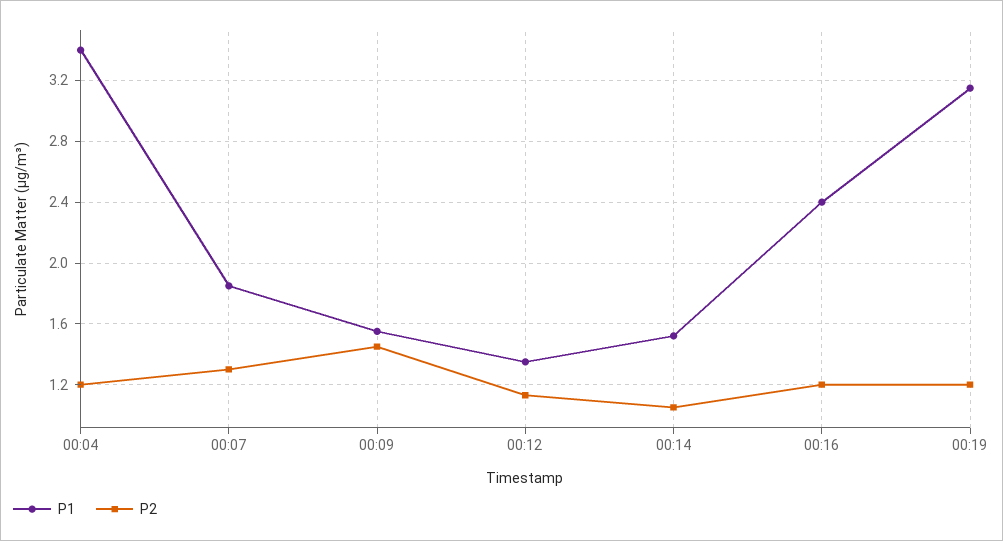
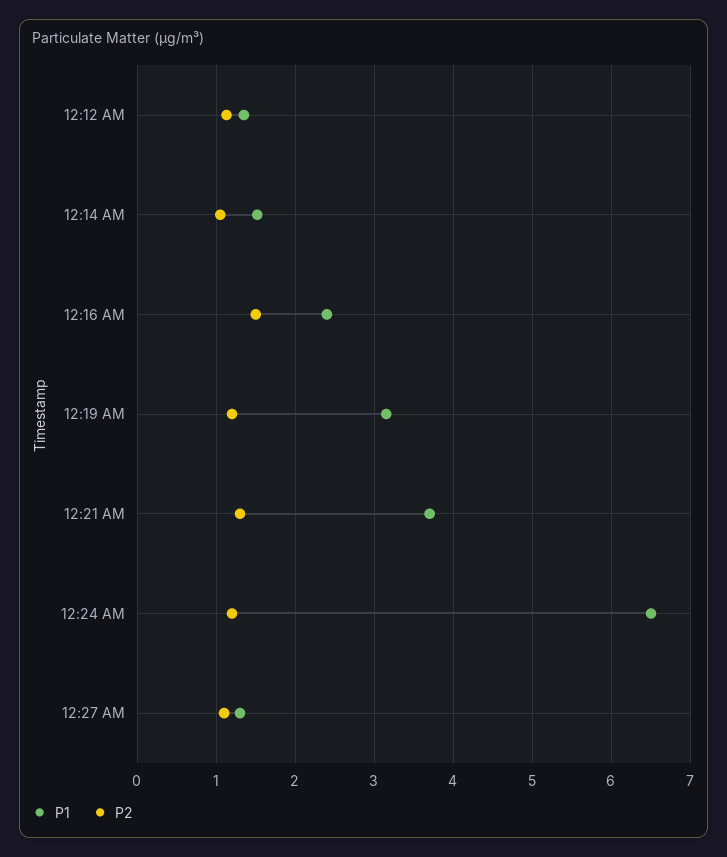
P1, 00:04: 3.4 -> none
P2, 00:04: 1.2 -> none
P1, 00:07: 1.85 -> none
P2, 00:07: 1.3 -> none
P1, 00:09: 1.55 -> none
P2, 00:09: 1.45 -> none
P2, 00:16: 1.2 -> 1.5
P1, 12:21 AM: none -> 3.7
P2, 12:21 AM: none -> 1.3
P1, 12:24 AM: none -> 6.5
P2, 12:24 AM: none -> 1.2
P1, 12:27 AM: none -> 1.3
P2, 12:27 AM: none -> 1.1

